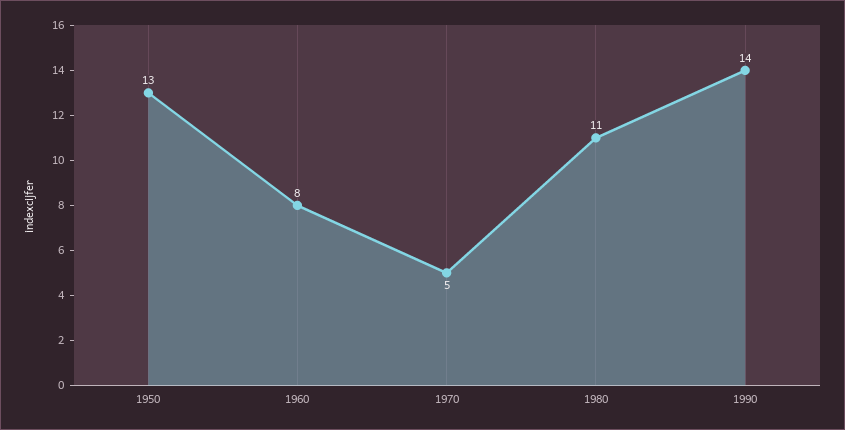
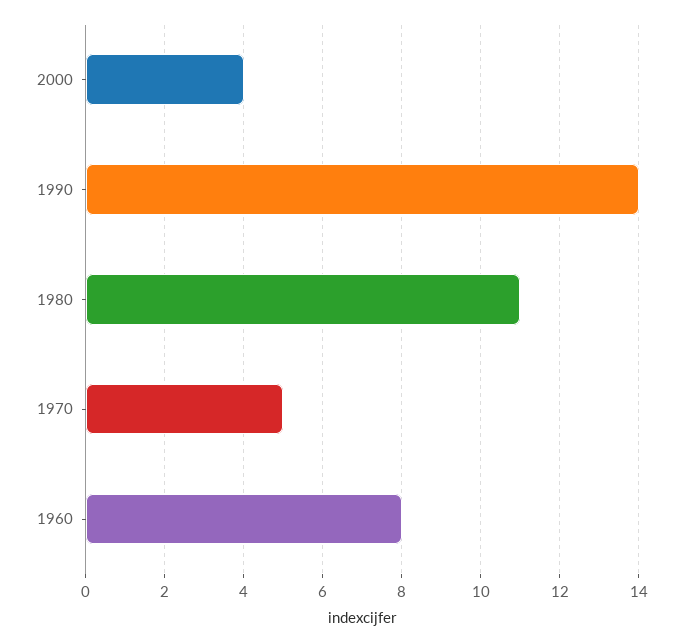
1950: 13 -> none
2000: none -> 4

